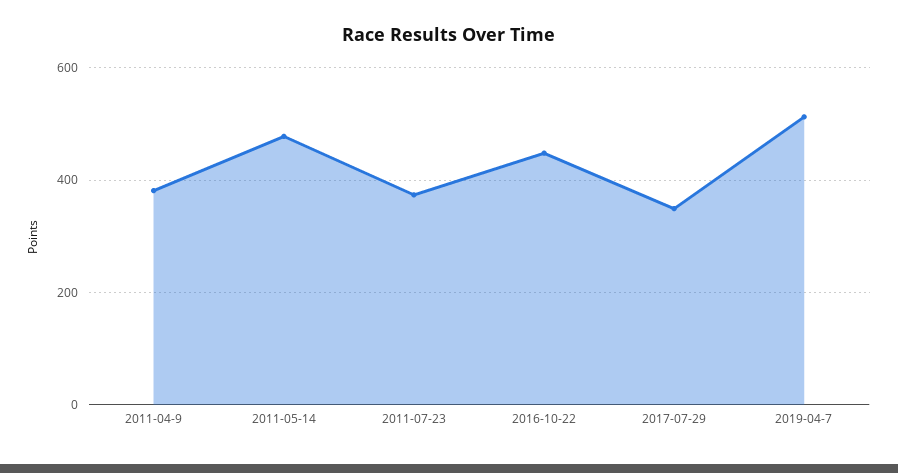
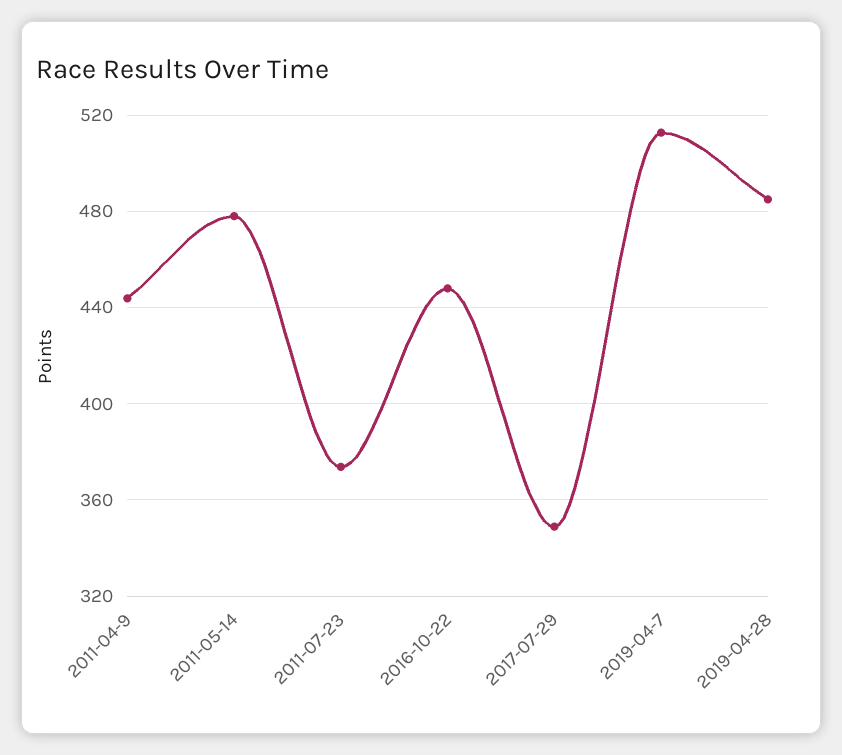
2011-04-9: 380 -> 445
2019-04-28: none -> 485

